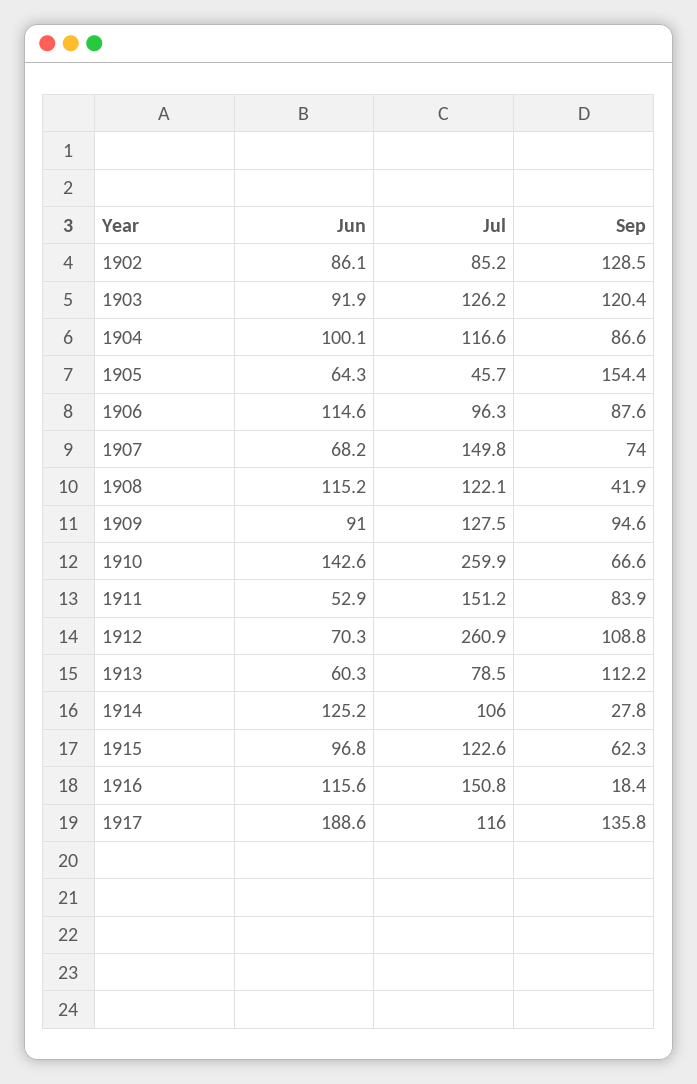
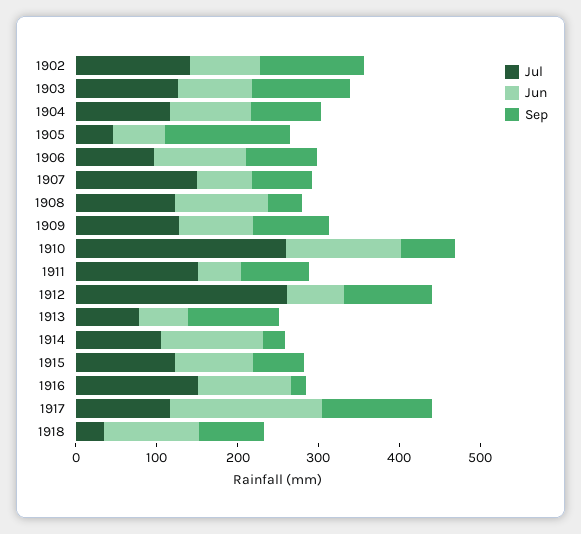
Jul, 1902: 85.2 -> 140
Jul, 1918: none -> 40
Jun, 1918: none -> 120
Sep, 1918: none -> 80

